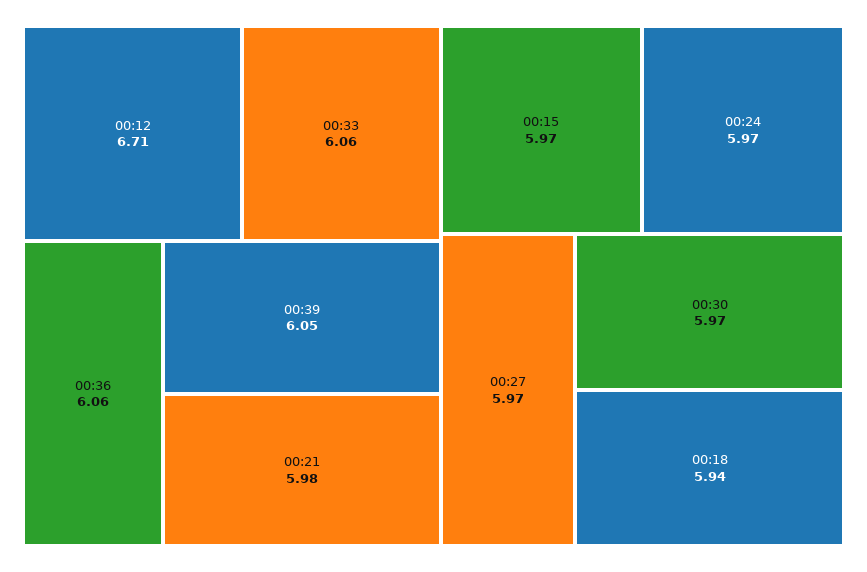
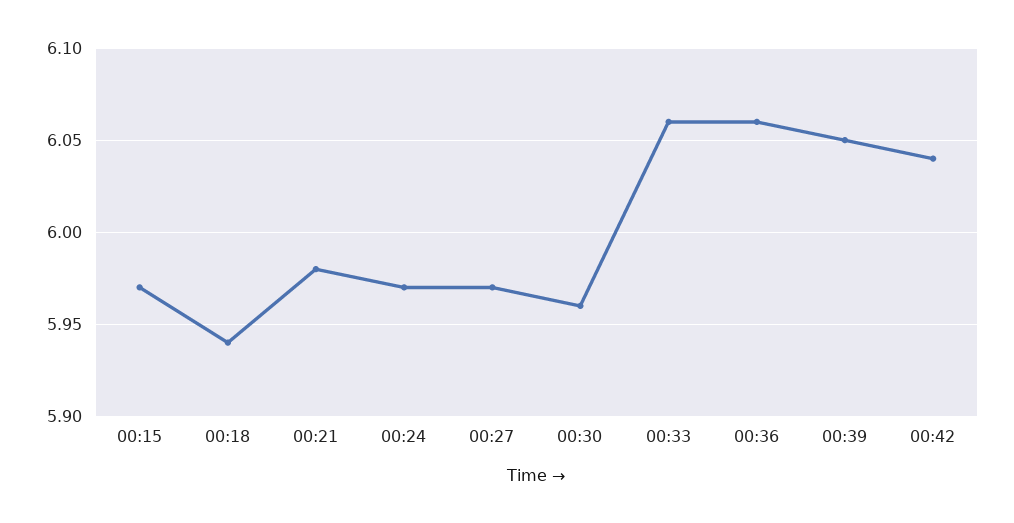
00:12: 6.71 -> none
00:30: 5.97 -> 5.96
00:42: none -> 6.04

